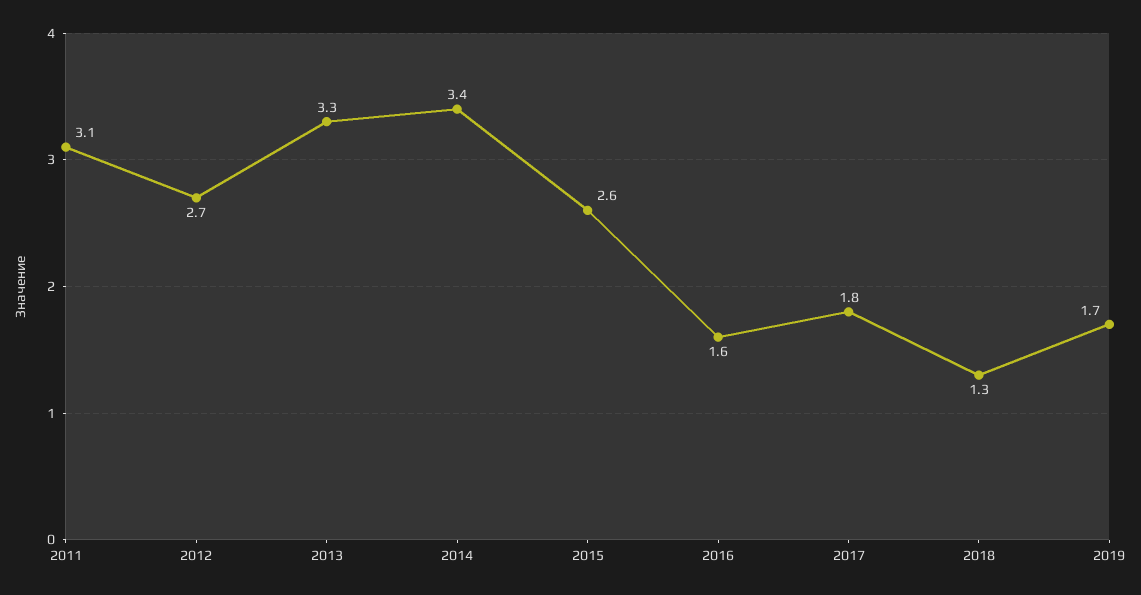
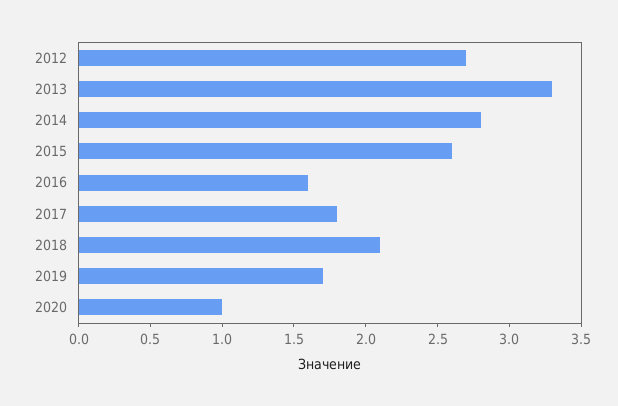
2011: 3.1 -> none
2014: 3.4 -> 2.8
2018: 1.3 -> 2.1
2020: none -> 1

